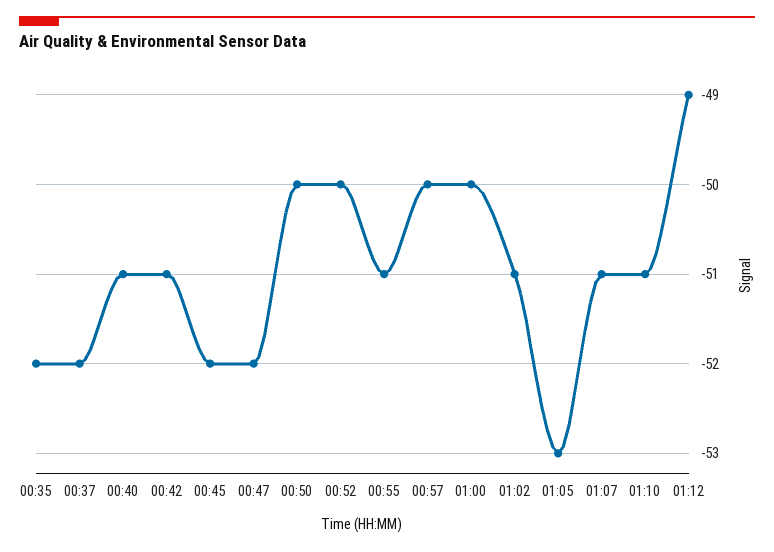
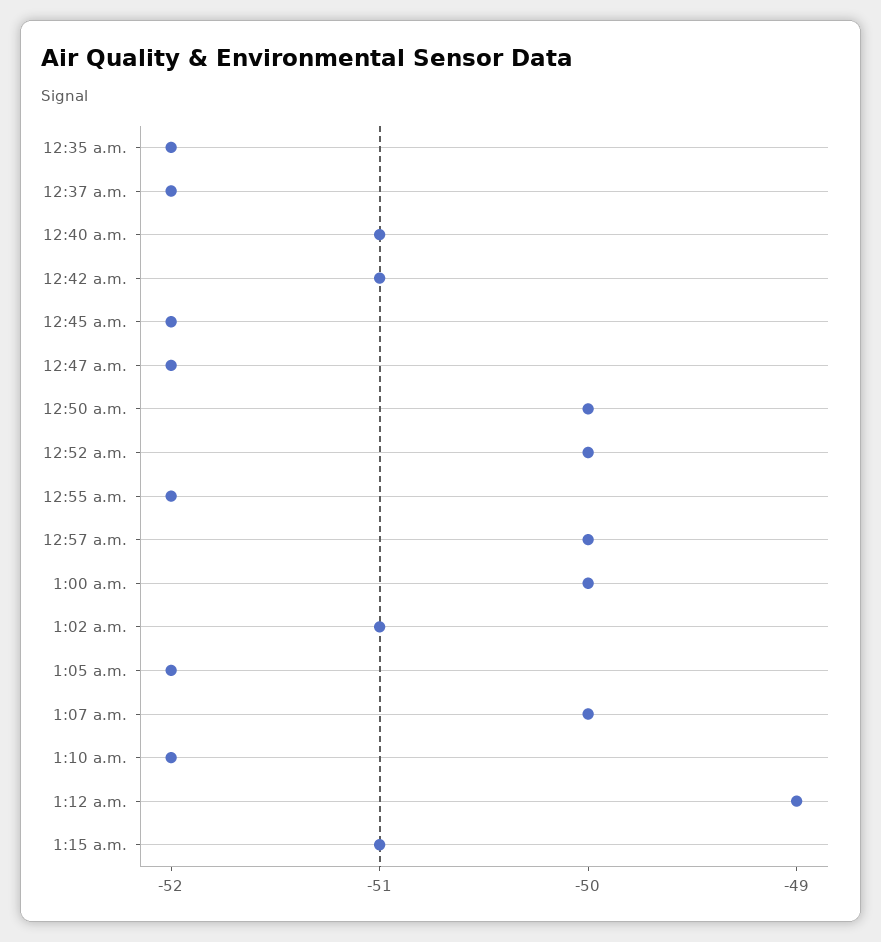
00:55: -51 -> -52
01:05: -53 -> -52
01:07: -51 -> -50
01:10: -51 -> -52
1:15 a.m.: none -> -51

